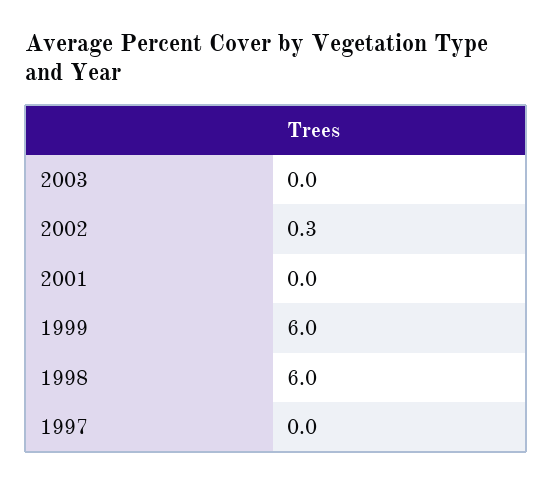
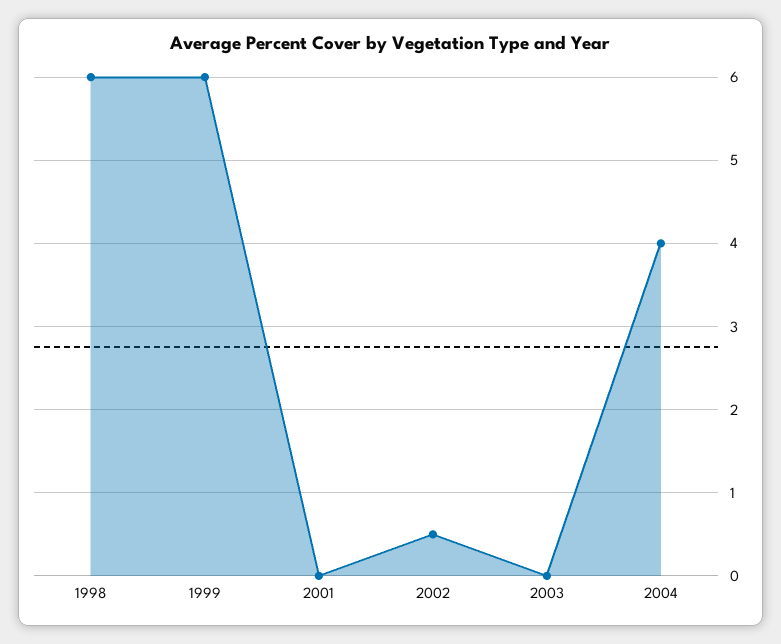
2002: 0.3 -> 0.5
1997: 0 -> none
2004: none -> 4

